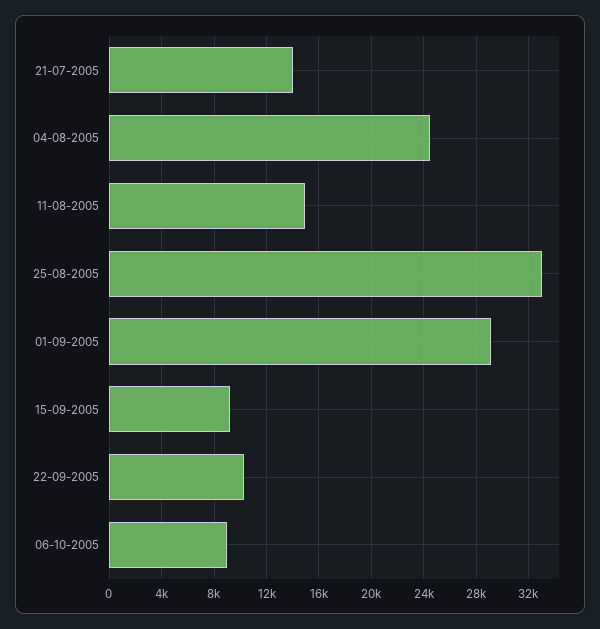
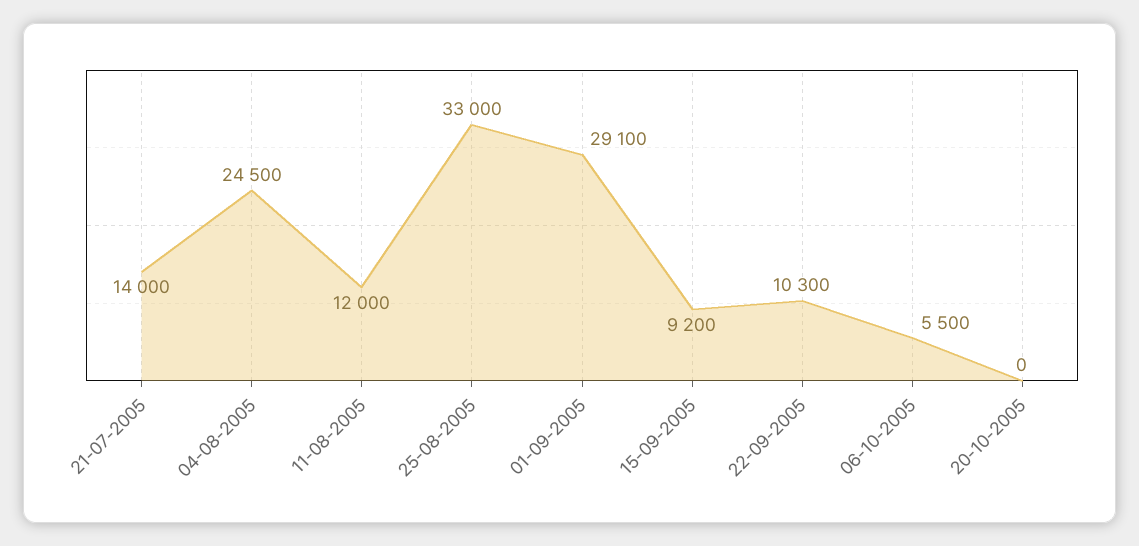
11-08-2005: 15000 -> 12000
06-10-2005: 9000 -> 5500
20-10-2005: none -> 0

